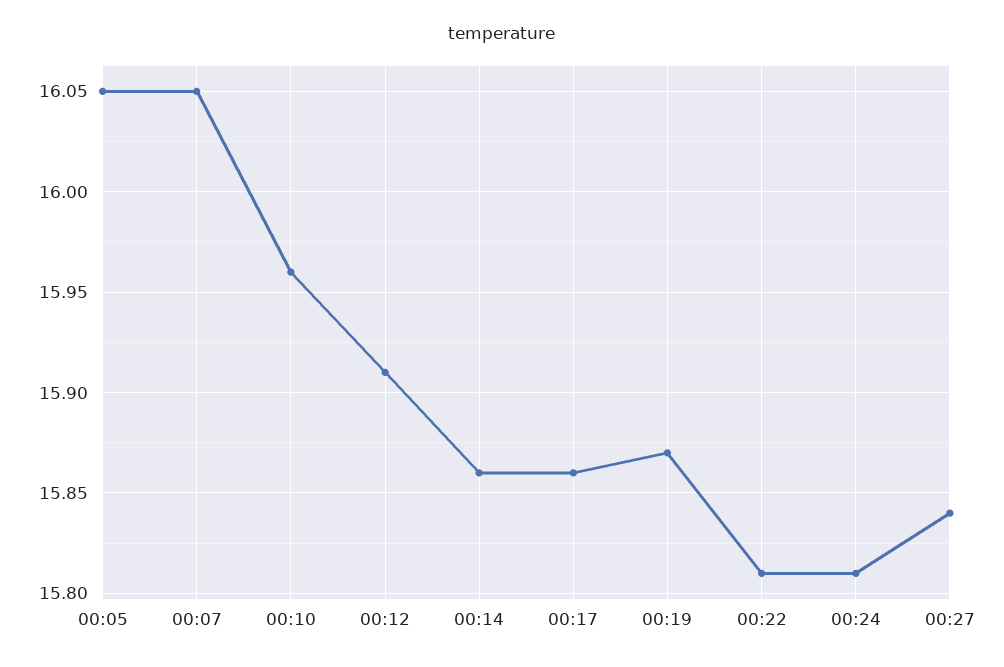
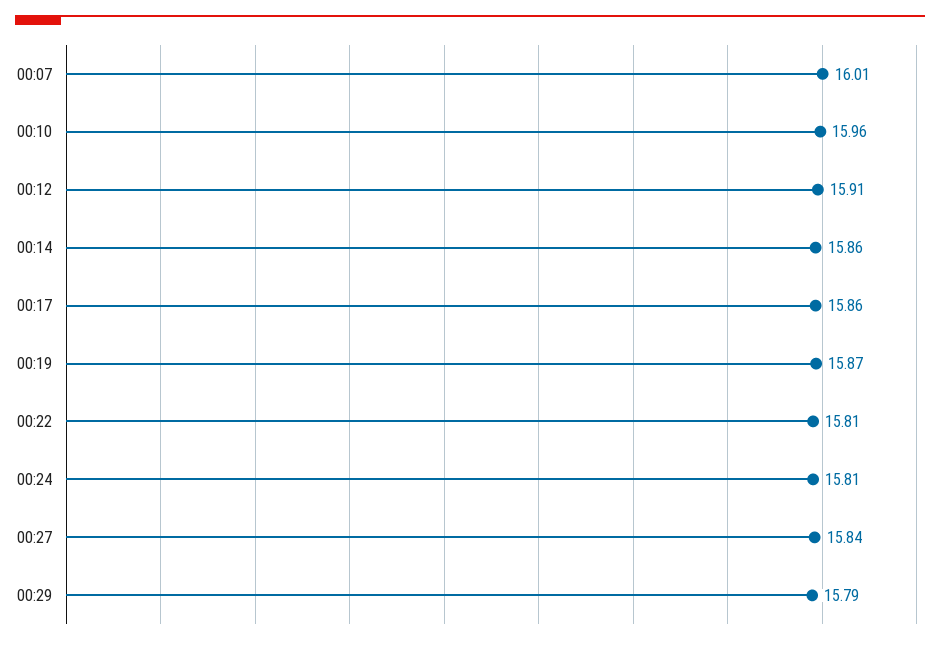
00:05: 16.05 -> none
00:07: 16.05 -> 16.01
00:29: none -> 15.79

